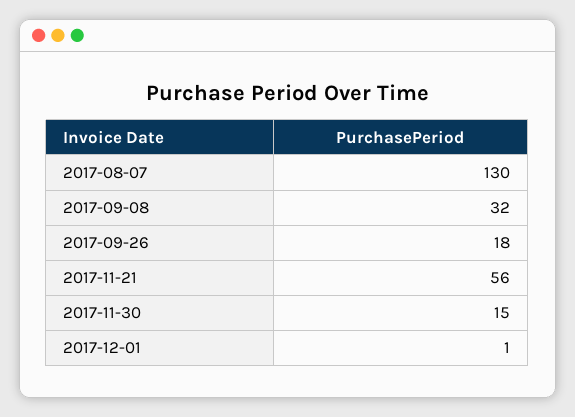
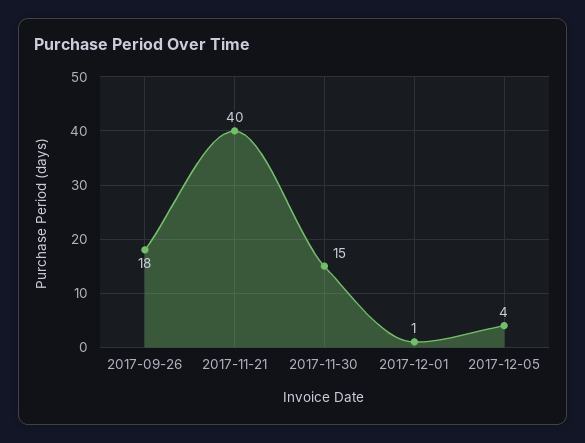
2017-08-07: 130 -> none
2017-09-08: 32 -> none
2017-11-21: 56 -> 40
2017-12-05: none -> 4

